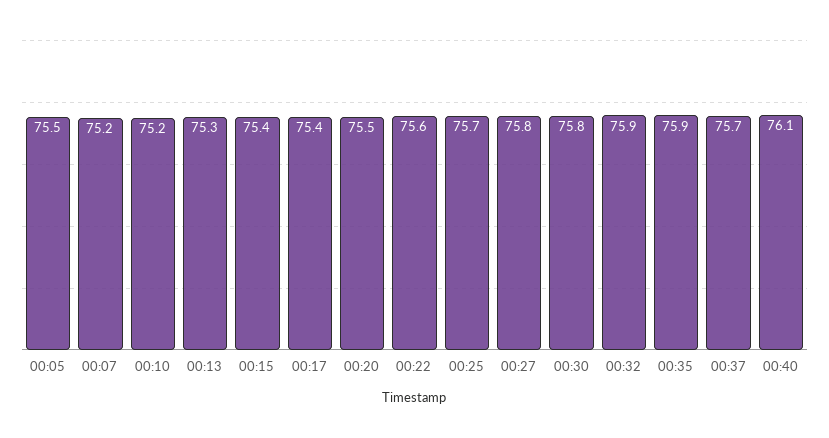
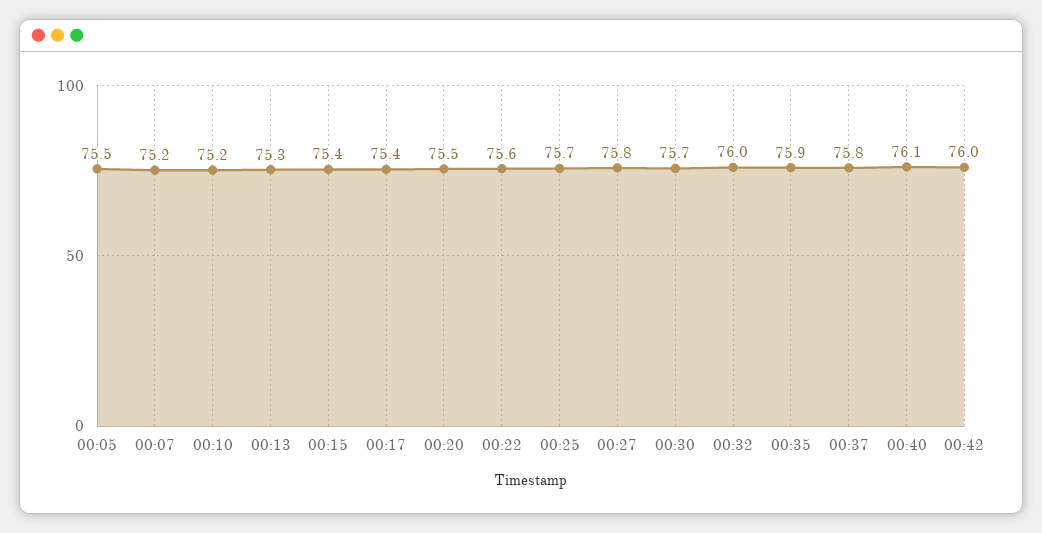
00:30: 75.8 -> 75.7
00:32: 75.9 -> 76
00:37: 75.7 -> 75.8
00:42: none -> 76

